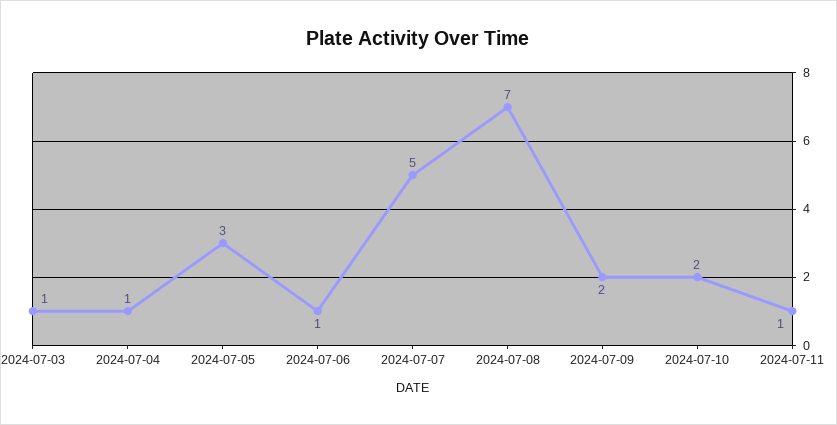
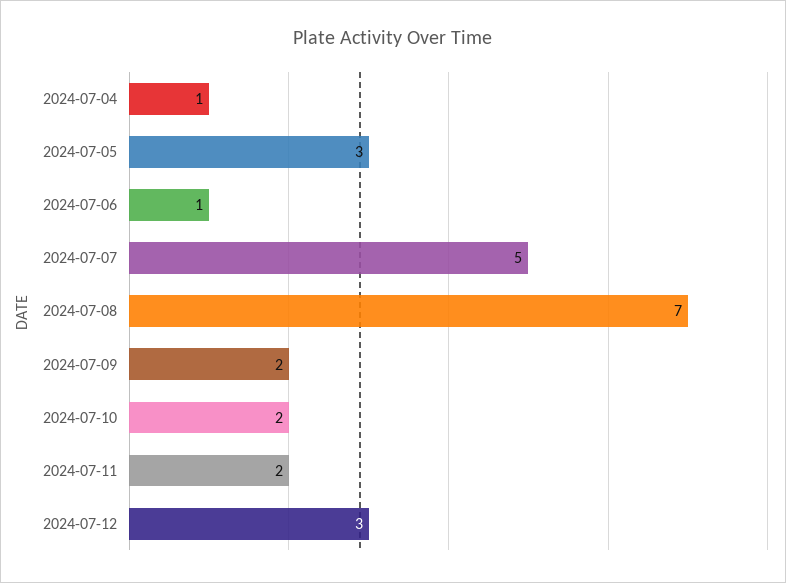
2024-07-03: 1 -> none
2024-07-11: 1 -> 2
2024-07-12: none -> 3

